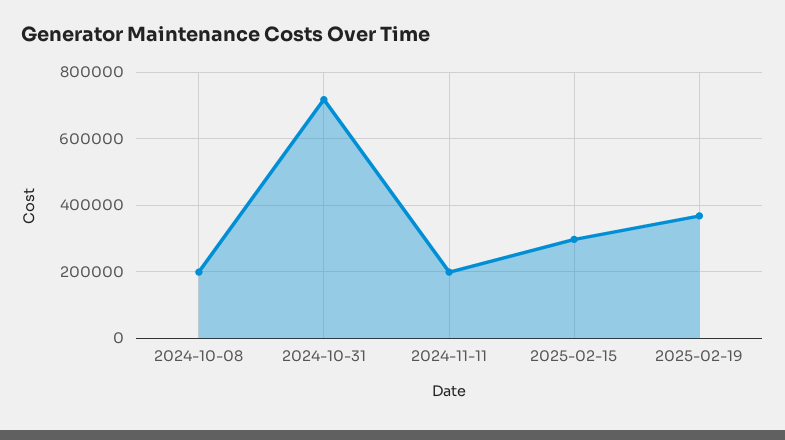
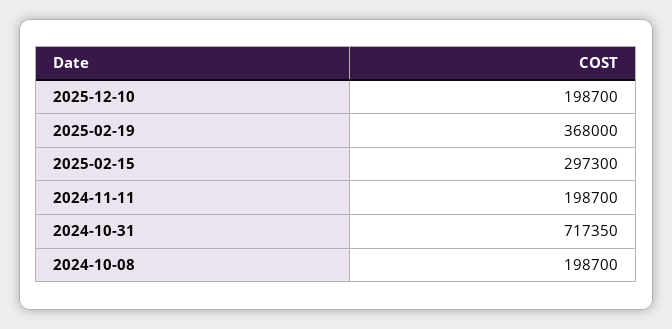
2025-12-10: none -> 198700

